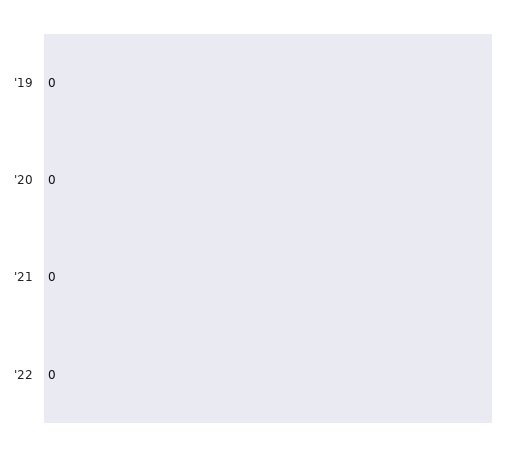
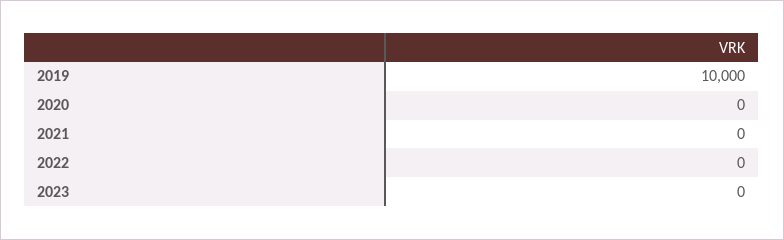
'19: 0 -> 10000
2023: none -> 0

